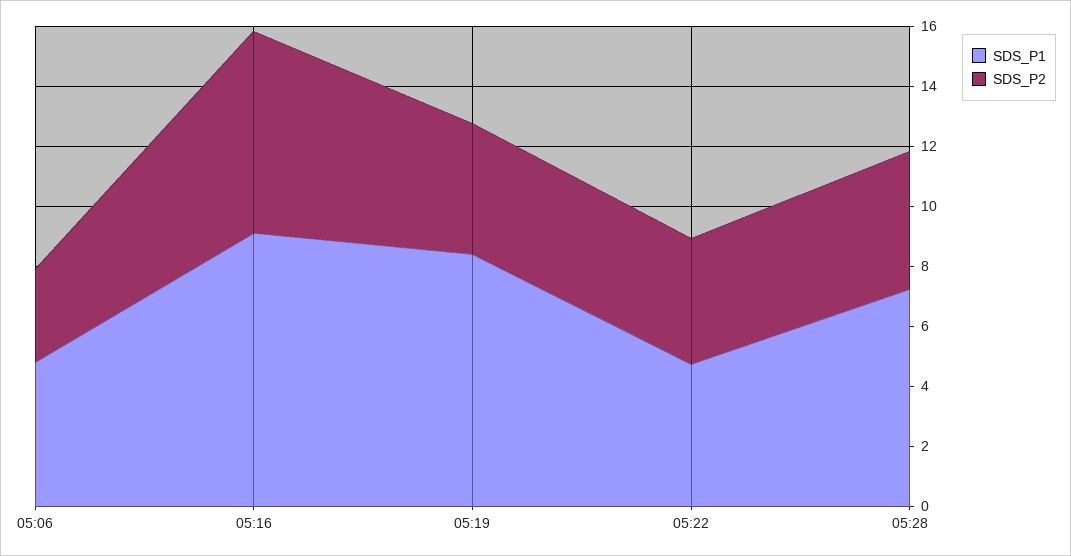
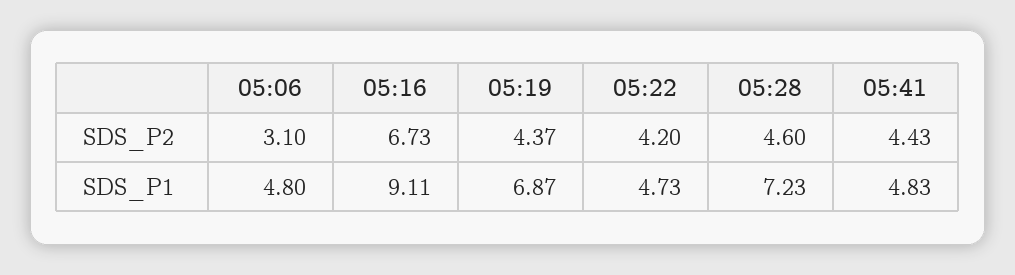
SDS_P1, 05:19: 8.5 -> 6.87
SDS_P2, 05:41: none -> 4.43
SDS_P1, 05:41: none -> 4.83

